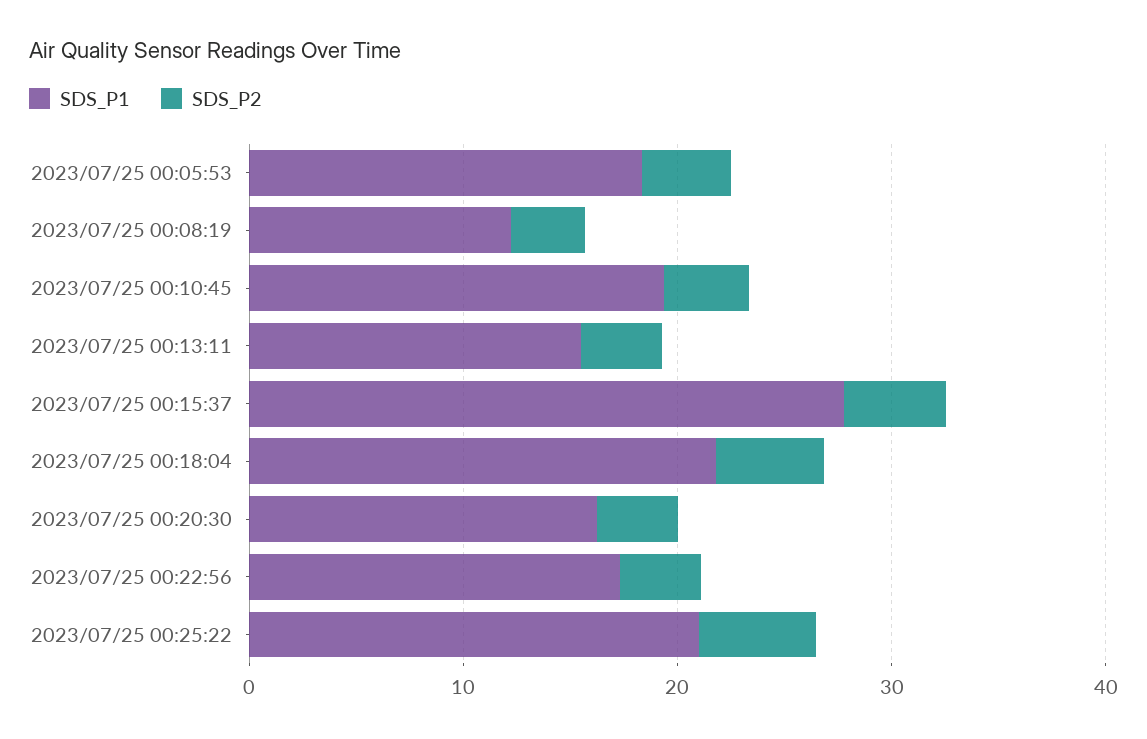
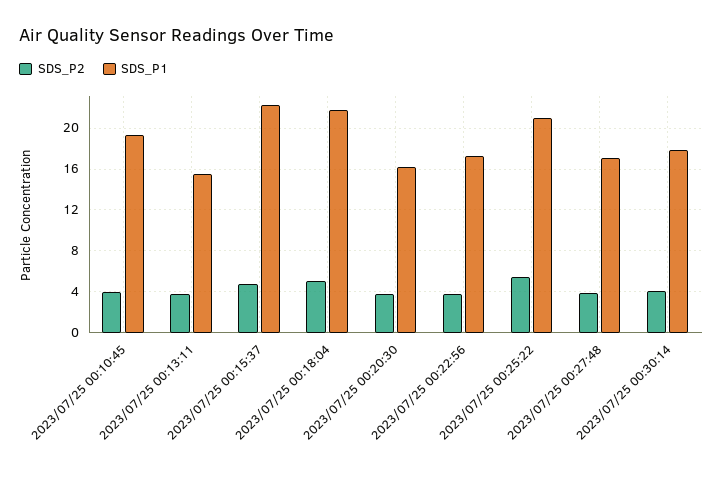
SDS_P1, 2023/07/25 00:05:53: 18 -> none
SDS_P2, 2023/07/25 00:05:53: 4 -> none
SDS_P1, 2023/07/25 00:08:19: 12 -> none
SDS_P2, 2023/07/25 00:08:19: 4 -> none
SDS_P1, 2023/07/25 00:15:37: 28 -> 22
SDS_P2, 2023/07/25 00:27:48: none -> 4
SDS_P1, 2023/07/25 00:27:48: none -> 17
SDS_P2, 2023/07/25 00:30:14: none -> 4
SDS_P1, 2023/07/25 00:30:14: none -> 18

